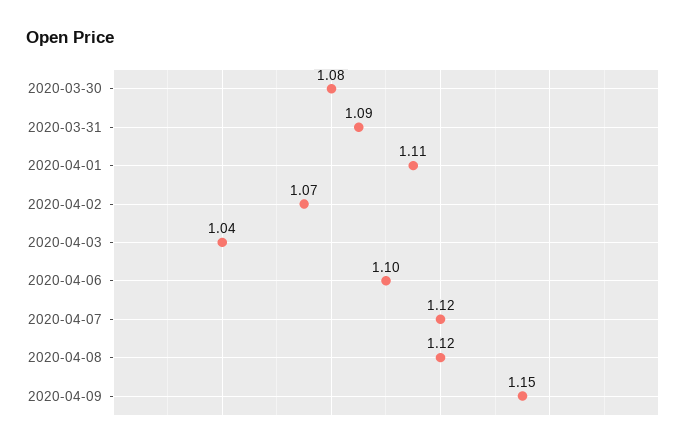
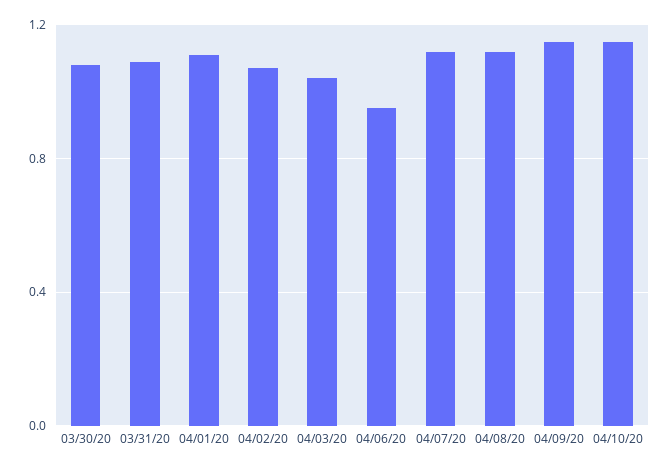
2020-04-06: 1.1 -> 0.95
04/10/20: none -> 1.15

